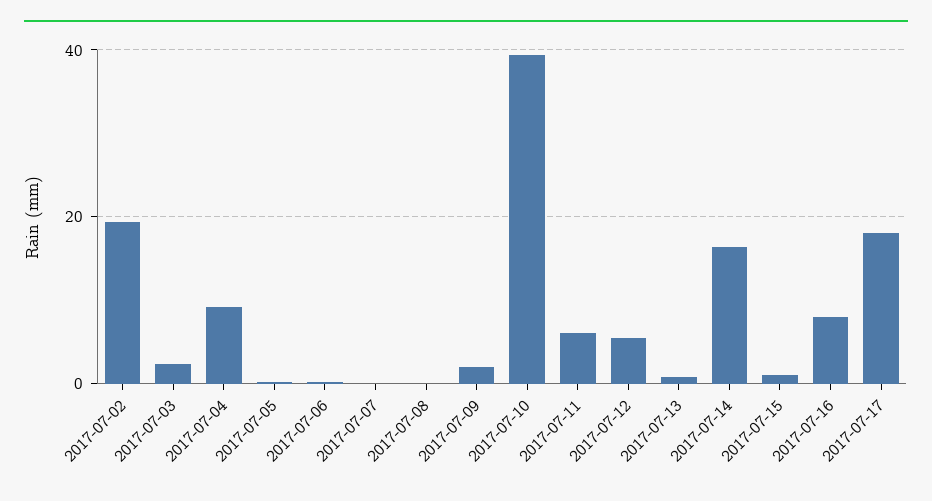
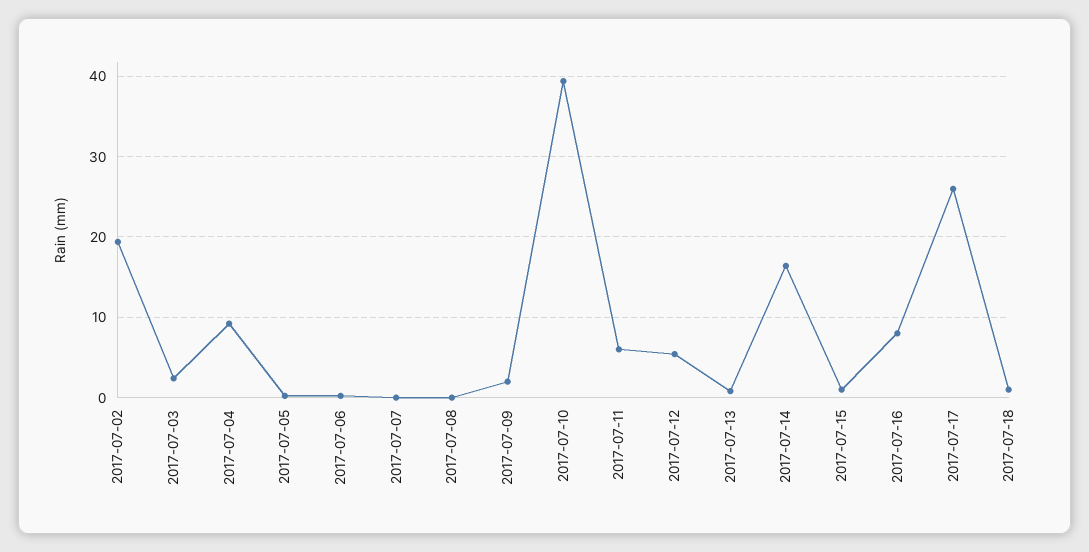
2017-07-17: 18 -> 26
2017-07-18: none -> 1

